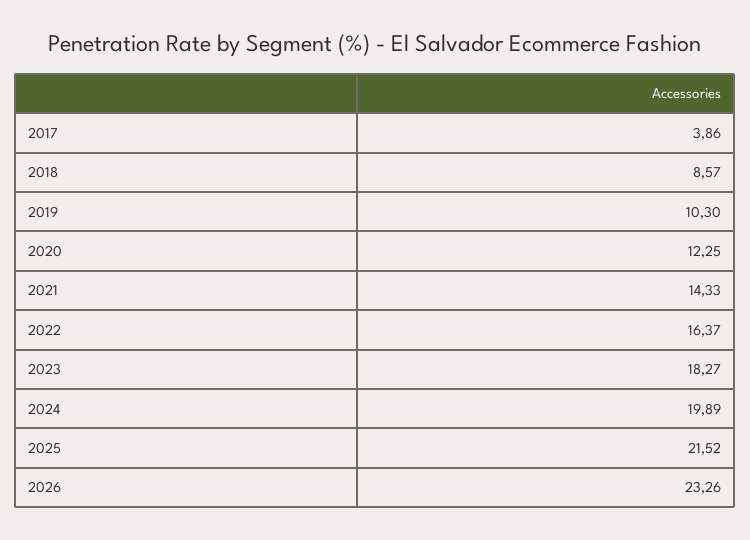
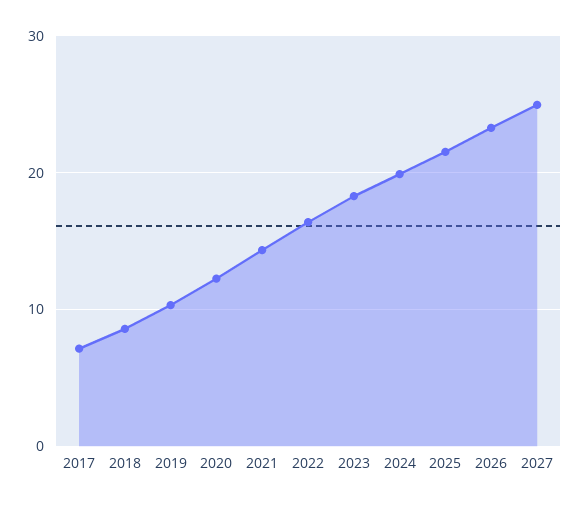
2017: 3.86 -> 7
2027: none -> 25

